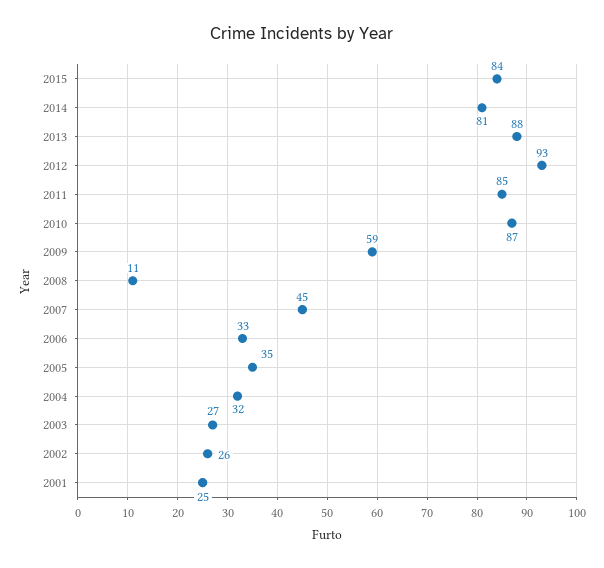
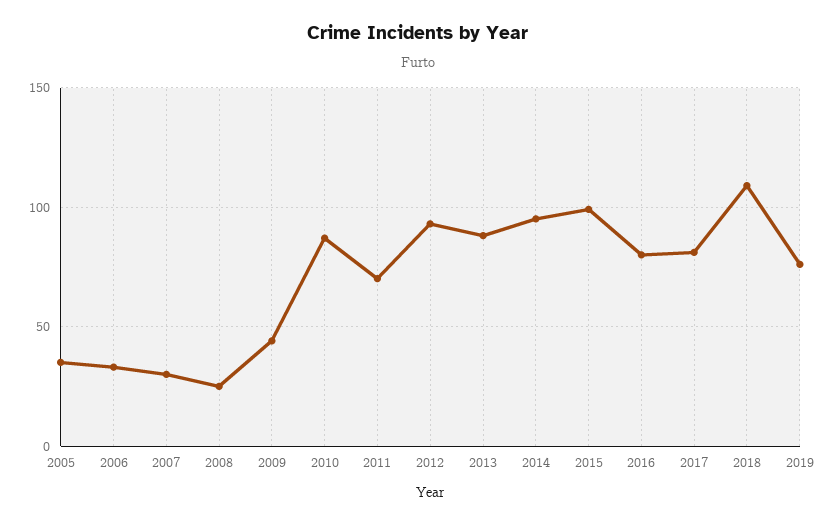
2015: 84 -> 100
2014: 81 -> 95
2011: 85 -> 70
2009: 59 -> 45
2008: 11 -> 25
2007: 45 -> 30
2004: 32 -> none
2003: 27 -> none
2002: 26 -> none
2001: 25 -> none
2016: none -> 80
2017: none -> 80
2018: none -> 110
2019: none -> 75

